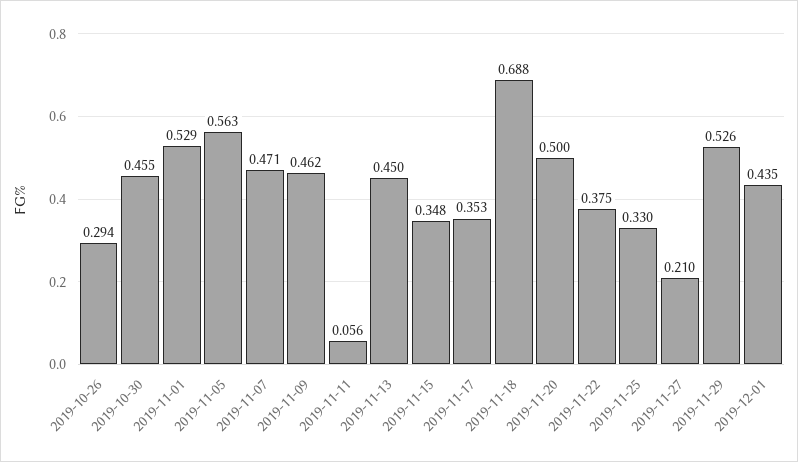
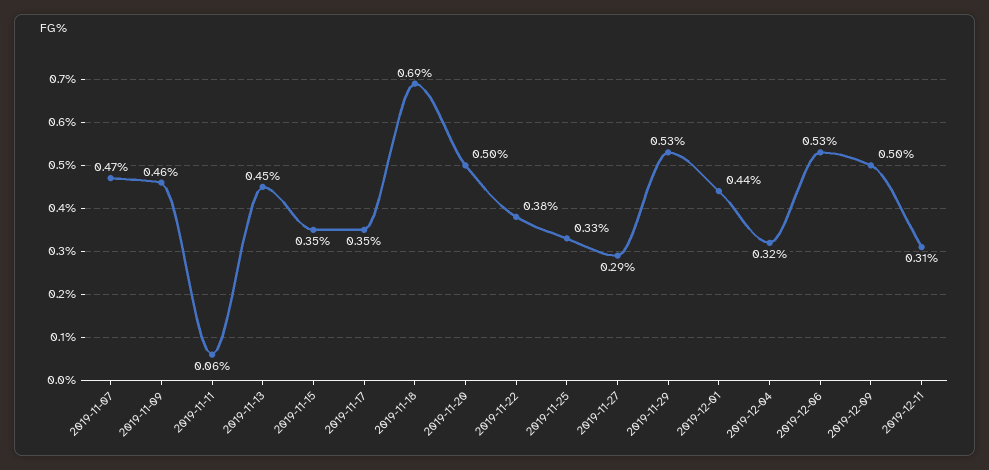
2019-10-26: 0.294 -> none
2019-10-30: 0.455 -> none
2019-11-01: 0.529 -> none
2019-11-05: 0.563 -> none
2019-11-27: 0.21 -> 0.29
2019-12-04: none -> 0.32
2019-12-06: none -> 0.53
2019-12-09: none -> 0.5
2019-12-11: none -> 0.31

